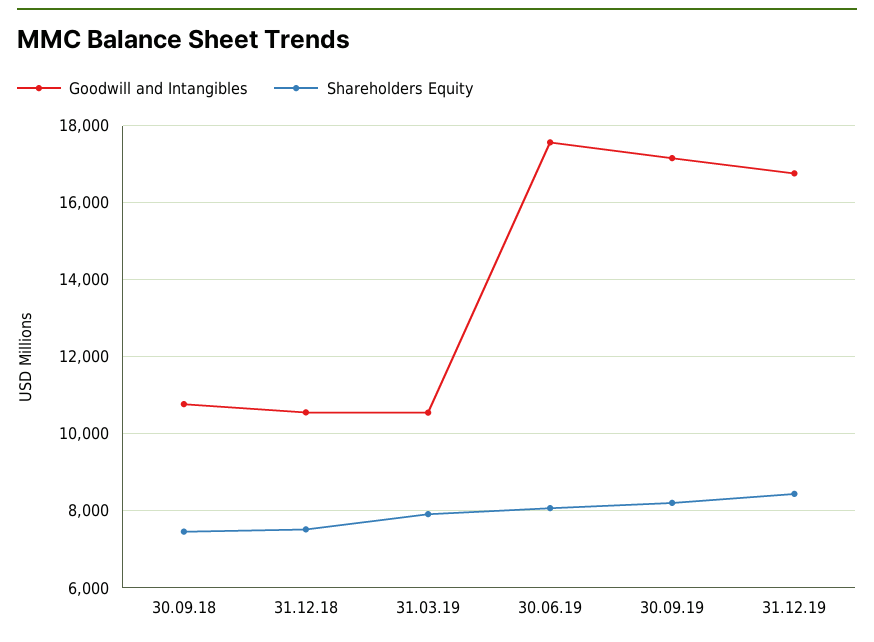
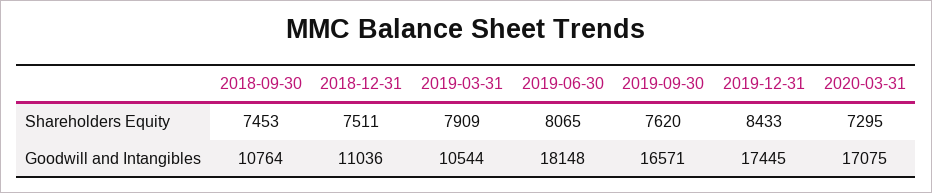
Goodwill and Intangibles, 31.12.18: 10600 -> 11036
Goodwill and Intangibles, 30.06.19: 17600 -> 18148
Goodwill and Intangibles, 30.09.19: 17200 -> 16571
Shareholders Equity, 30.09.19: 8200 -> 7620
Goodwill and Intangibles, 31.12.19: 16800 -> 17445
Shareholders Equity, 2020-03-31: none -> 7295
Goodwill and Intangibles, 2020-03-31: none -> 17075

